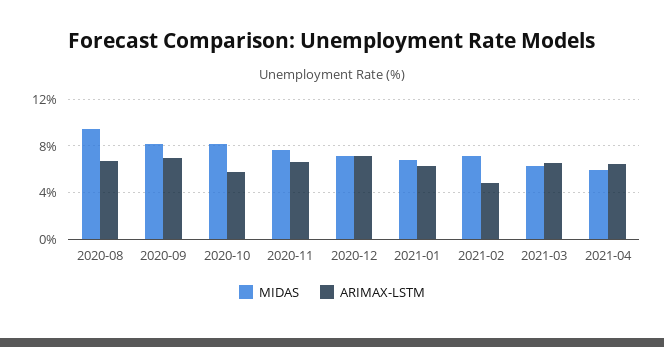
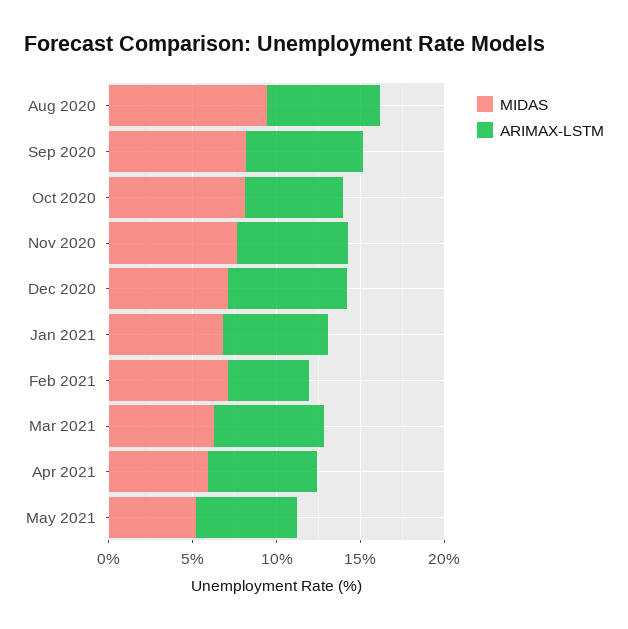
MIDAS, May 2021: none -> 5
ARIMAX-LSTM, May 2021: none -> 6

